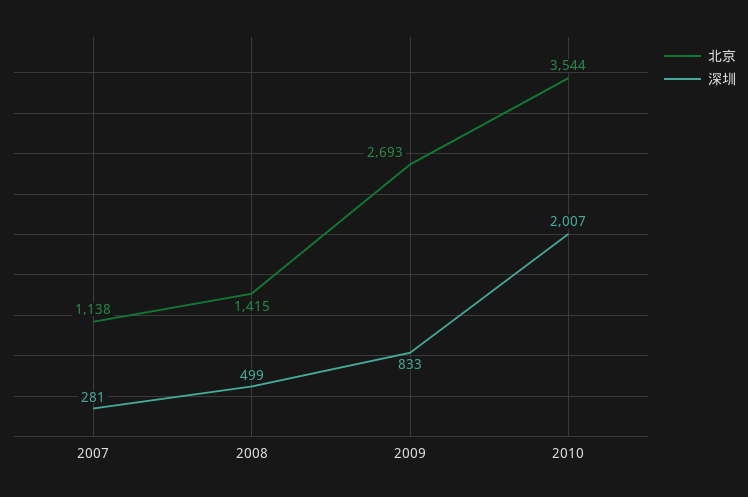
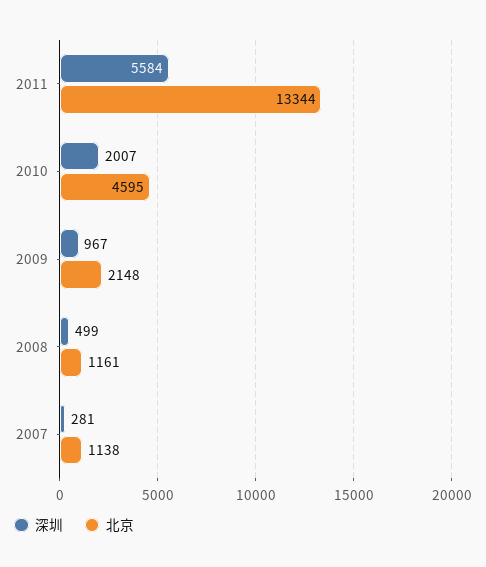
北京, 2008: 1415 -> 1161
北京, 2009: 2693 -> 2148
深圳, 2009: 833 -> 967
北京, 2010: 3544 -> 4595
深圳, 2011: none -> 5584
北京, 2011: none -> 13344

